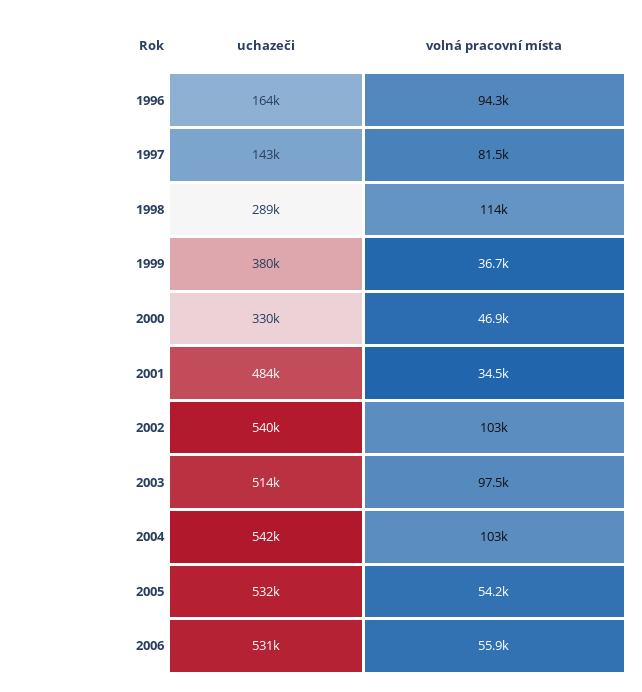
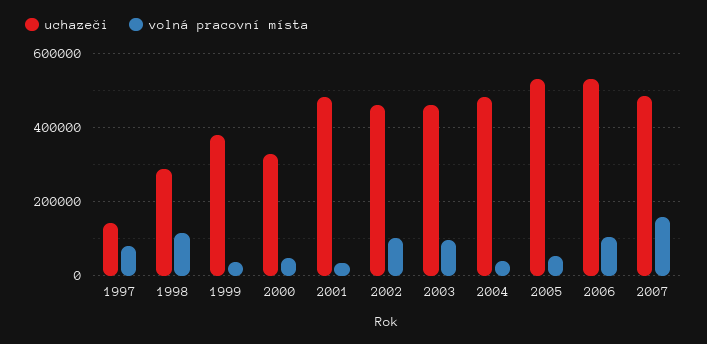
uchazeči, 1996: 164000 -> none
volná pracovní místa, 1996: 94300 -> none
uchazeči, 2002: 540000 -> 460000
uchazeči, 2003: 514000 -> 460000
uchazeči, 2004: 542000 -> 480000
volná pracovní místa, 2004: 103000 -> 40000
volná pracovní místa, 2006: 55900 -> 100000
uchazeči, 2007: none -> 480000
volná pracovní místa, 2007: none -> 160000

